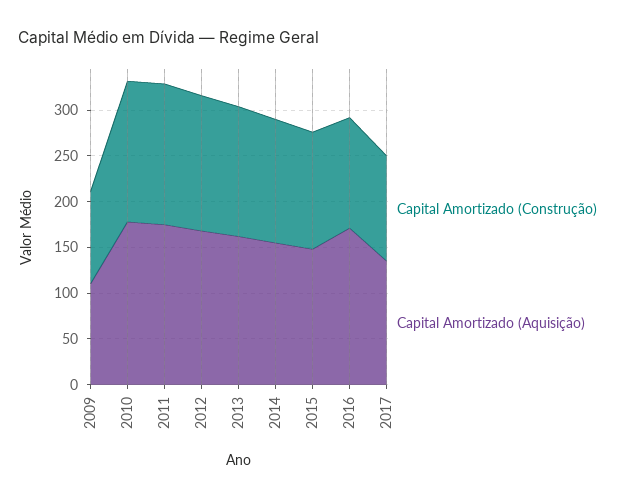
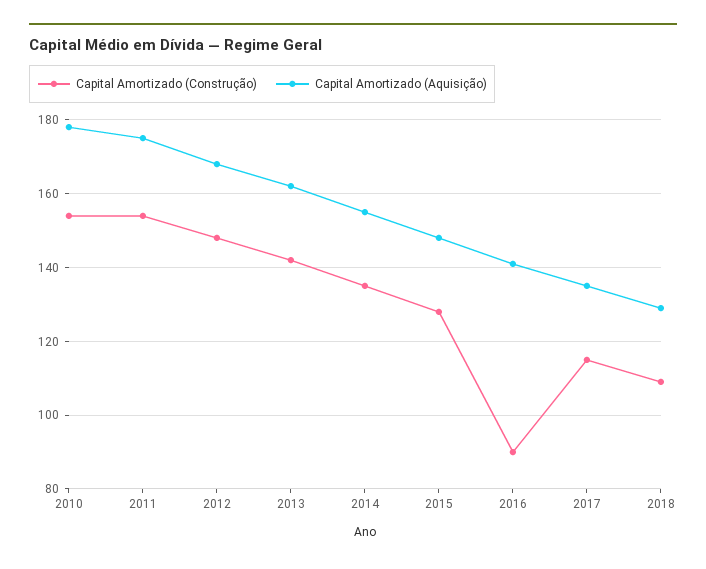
Capital Amortizado (Construção), 2009: 100 -> none
Capital Amortizado (Aquisição), 2009: 110 -> none
Capital Amortizado (Construção), 2016: 120 -> 90
Capital Amortizado (Aquisição), 2016: 170 -> 140
Capital Amortizado (Construção), 2018: none -> 110
Capital Amortizado (Aquisição), 2018: none -> 130

